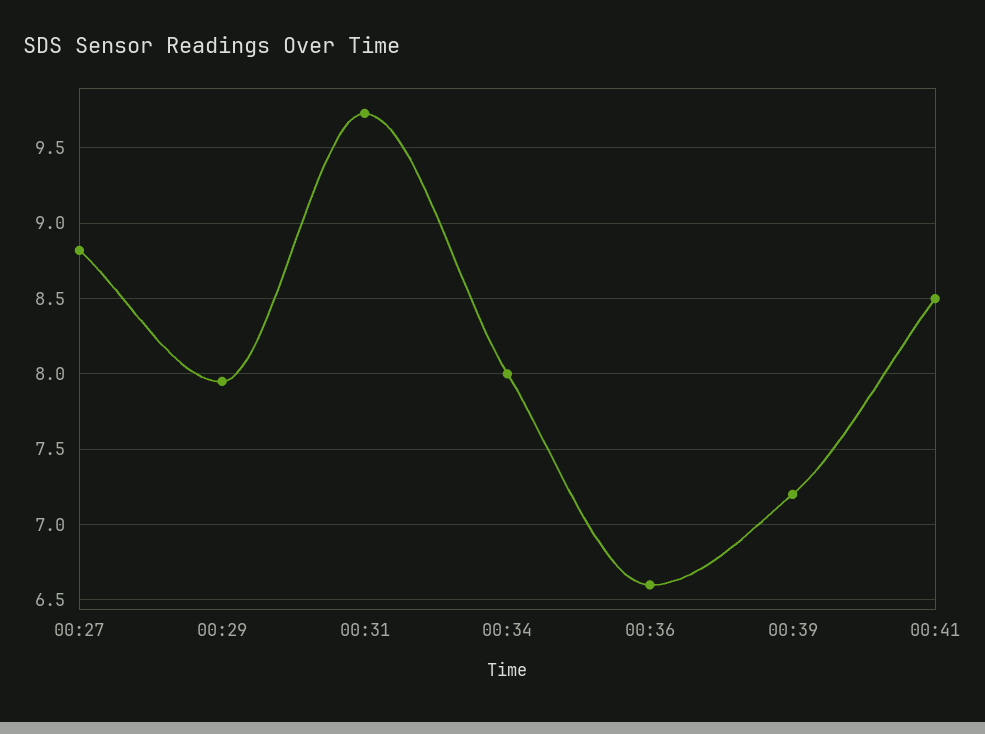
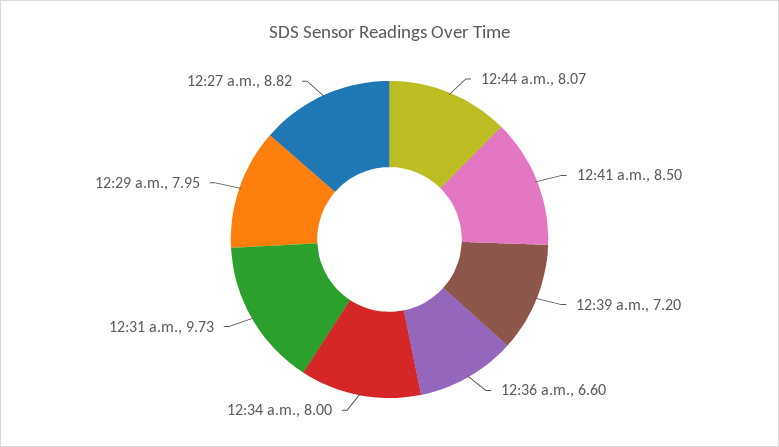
12:44 a.m.: none -> 8.07

